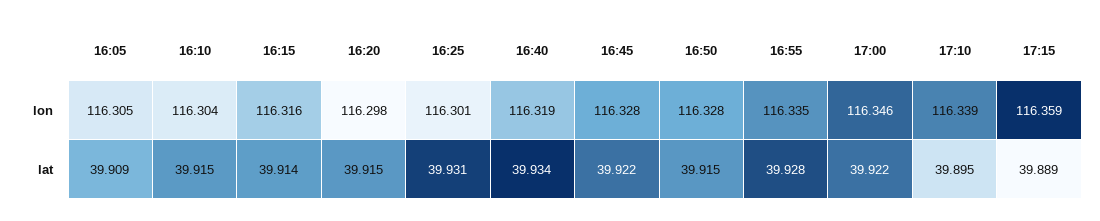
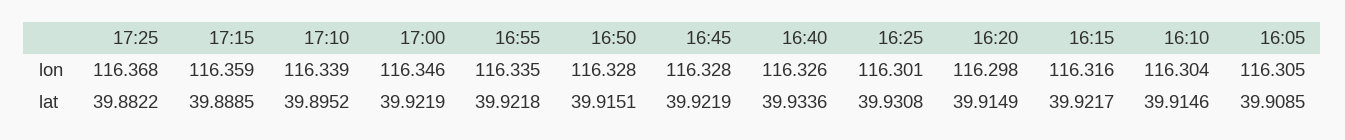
16:40, lon: 116.319 -> 116.326
16:15, lat: 39.914 -> 39.9217
16:55, lat: 39.928 -> 39.9218
17:25, lon: none -> 116.368
17:25, lat: none -> 39.8822

